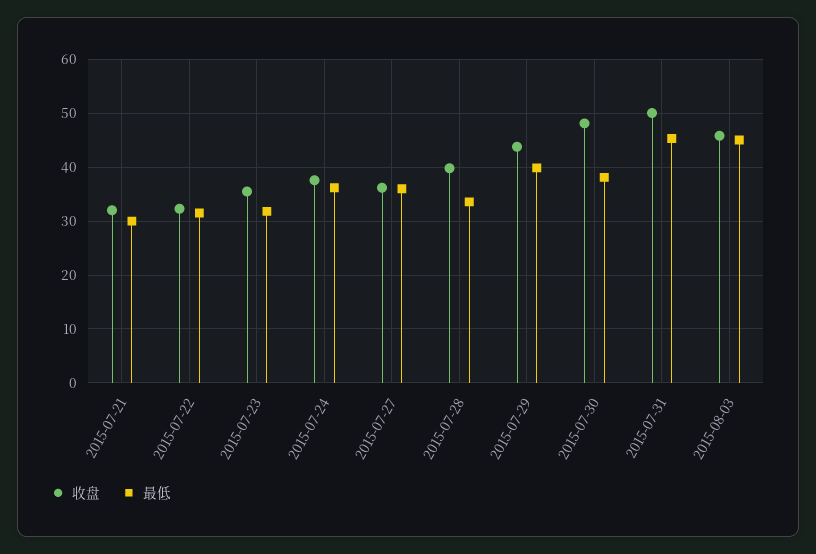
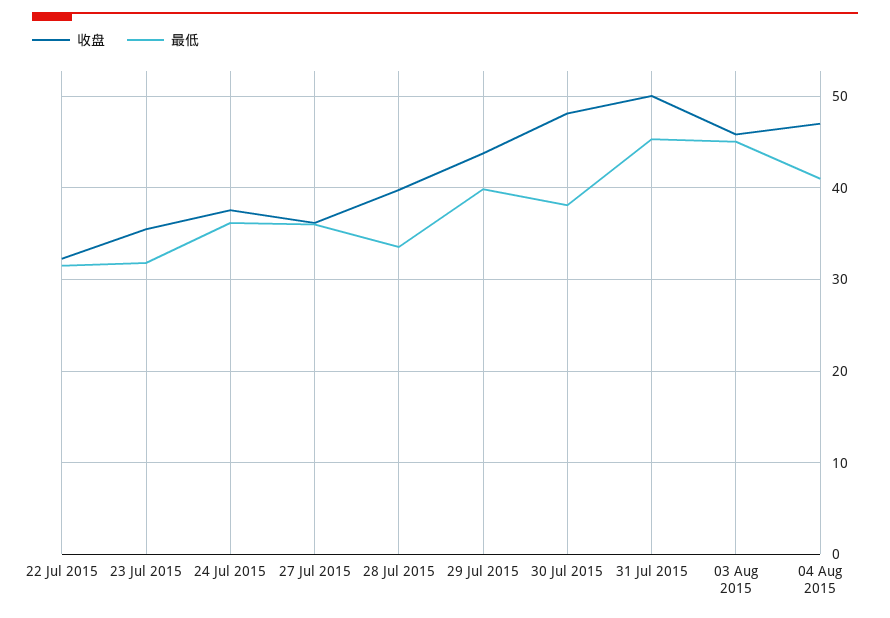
收盘, 2015-07-21: 32 -> none
最低, 2015-07-21: 30 -> none
收盘, 04 Aug 2015: none -> 47
最低, 04 Aug 2015: none -> 41

